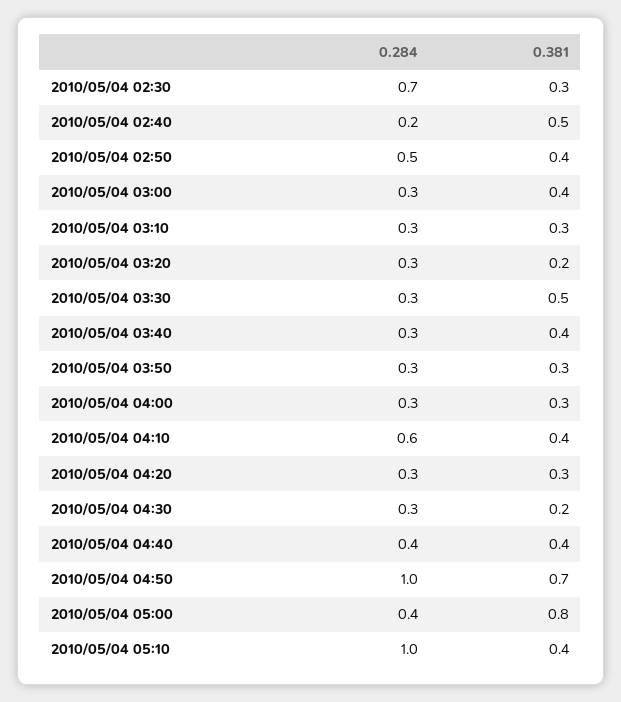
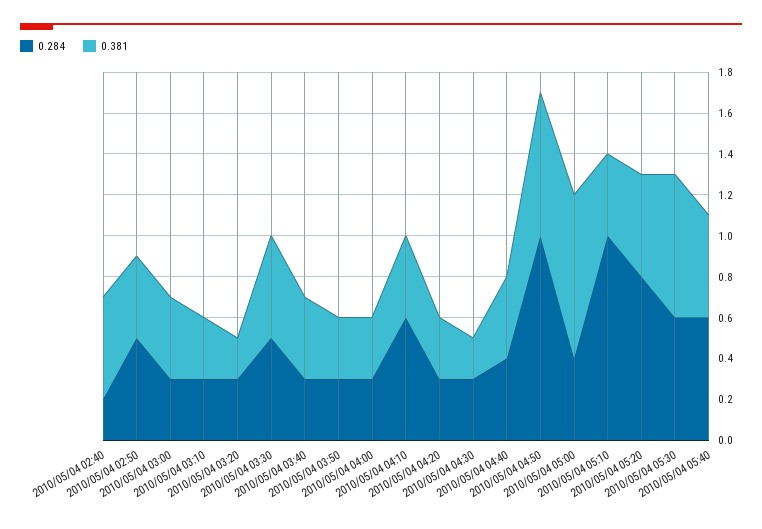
0.284, 2010/05/04 02:30: 0.7 -> none
0.381, 2010/05/04 02:30: 0.3 -> none
0.284, 2010/05/04 03:30: 0.3 -> 0.5
0.284, 2010/05/04 05:20: none -> 0.8
0.381, 2010/05/04 05:20: none -> 0.5
0.284, 2010/05/04 05:30: none -> 0.6
0.381, 2010/05/04 05:30: none -> 0.7
0.284, 2010/05/04 05:40: none -> 0.6
0.381, 2010/05/04 05:40: none -> 0.5

